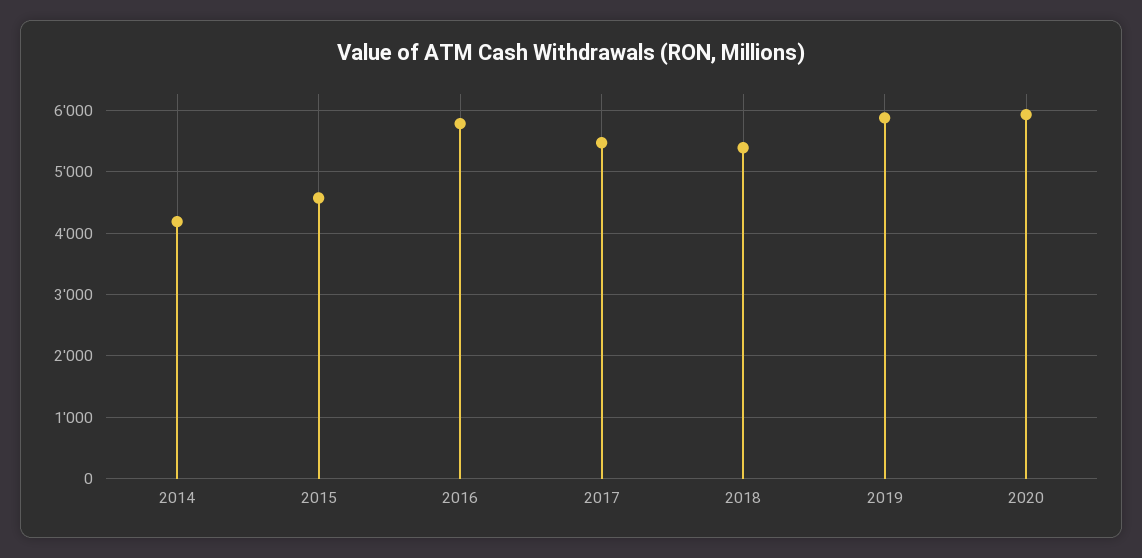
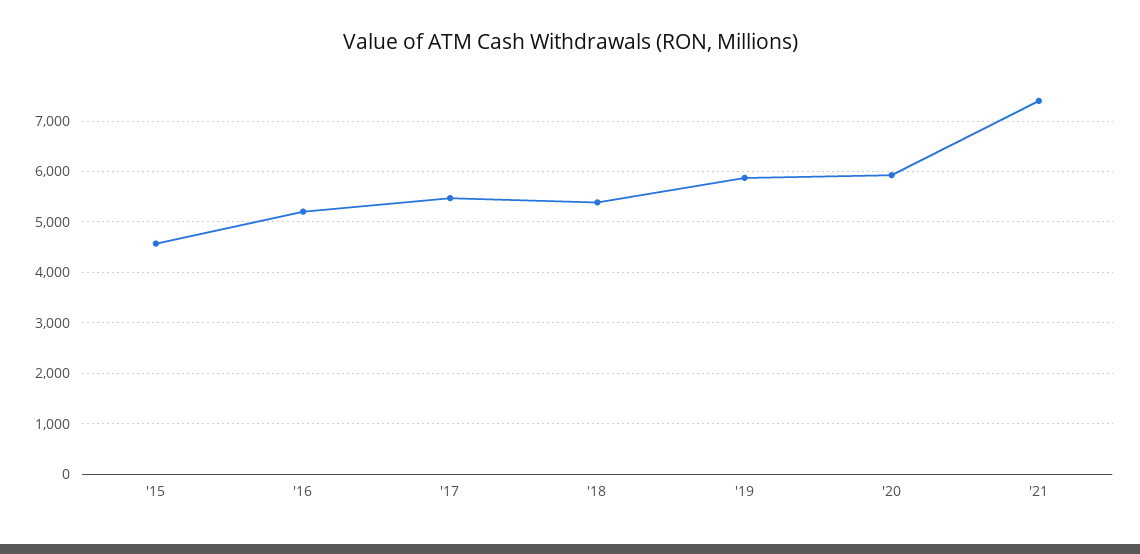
2014: 4200 -> none
2016: 5800 -> 5200
'21: none -> 7400

